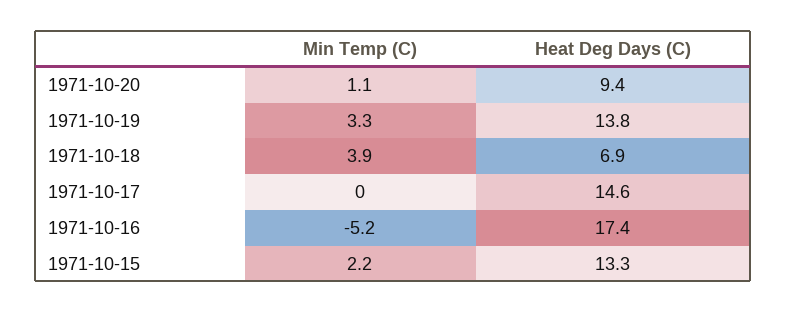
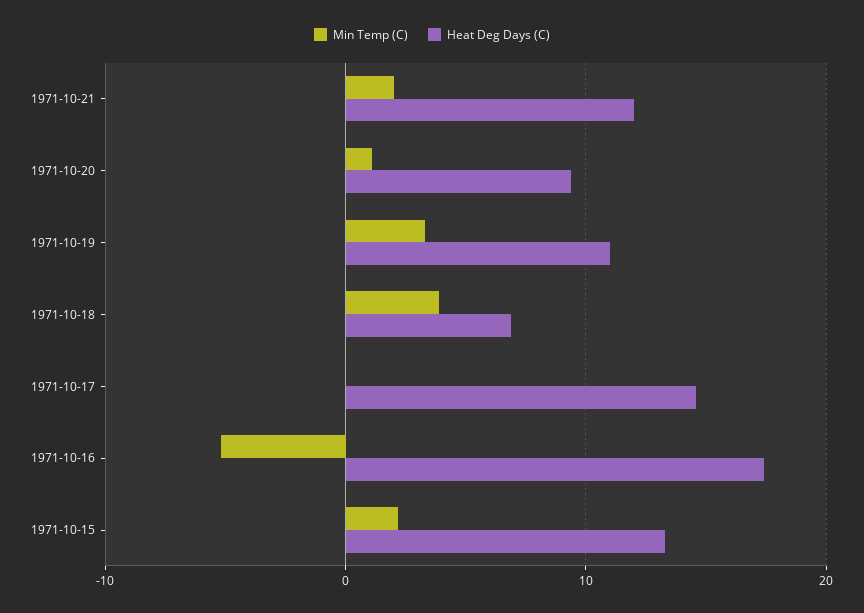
Heat Deg Days (C), 1971-10-19: 13.8 -> 11
Min Temp (C), 1971-10-21: none -> 2
Heat Deg Days (C), 1971-10-21: none -> 12

